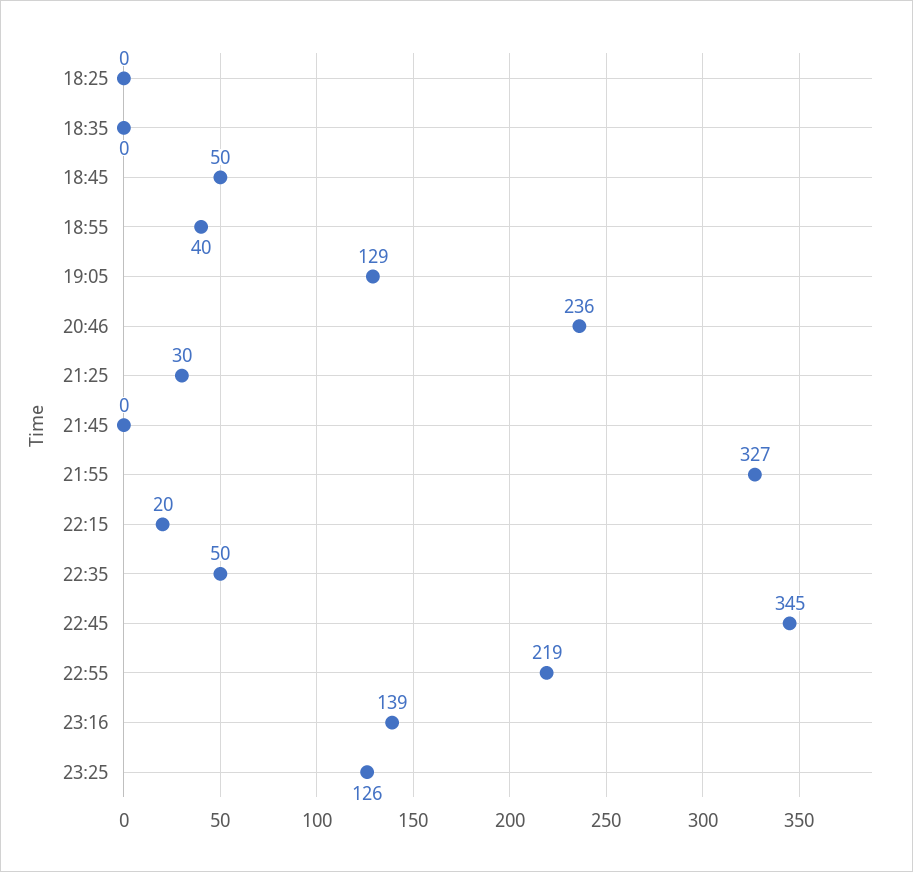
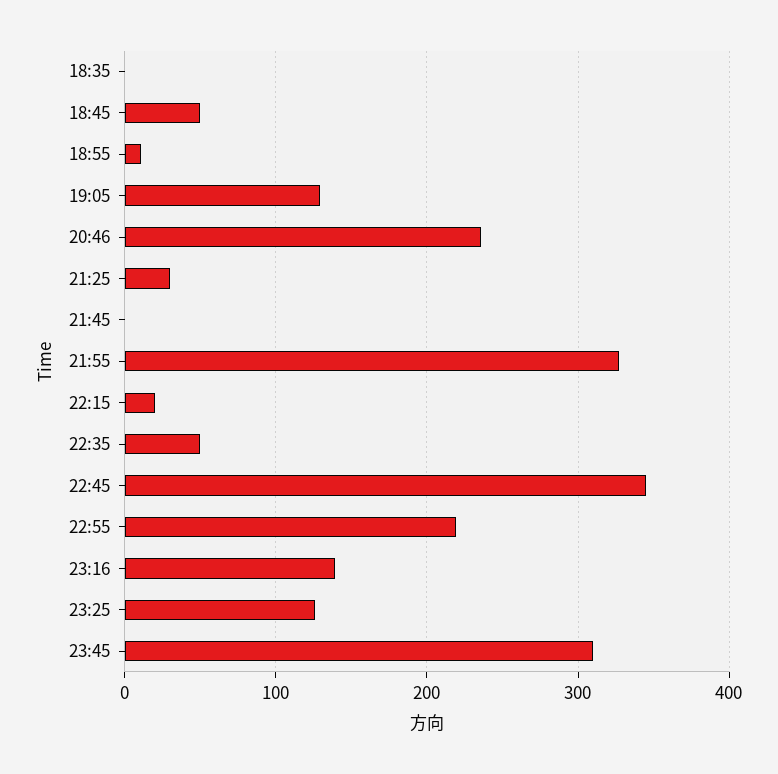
18:25: 0 -> none
18:55: 40 -> 10
23:45: none -> 310

